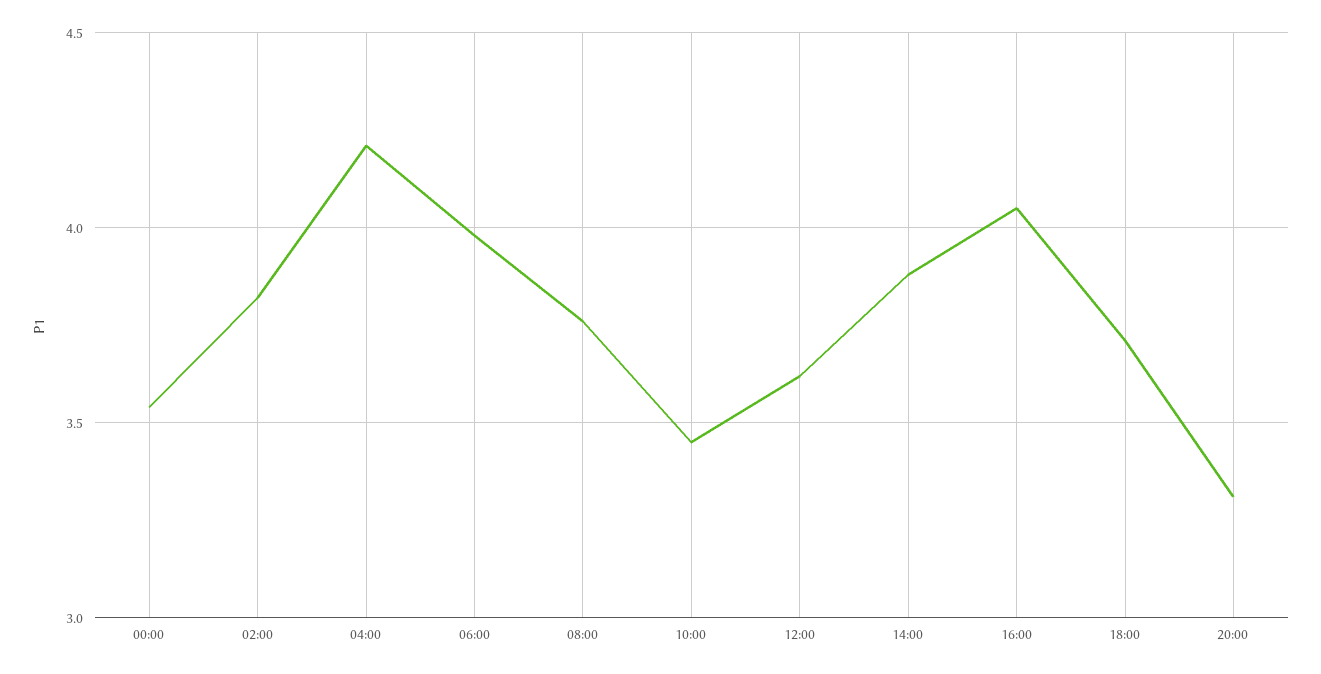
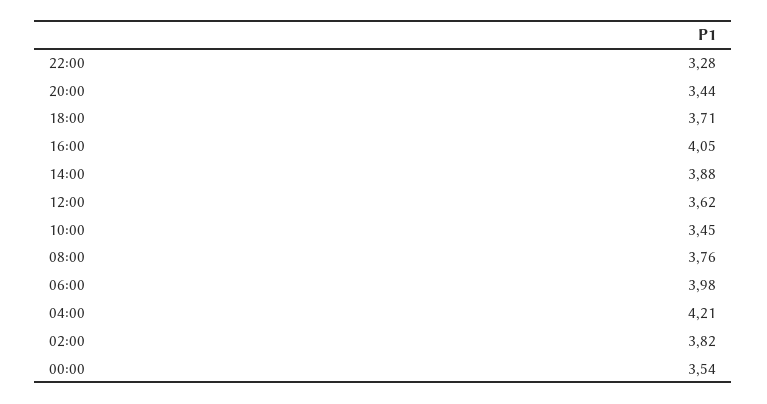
20:00: 3.3 -> 3.44
22:00: none -> 3.28

